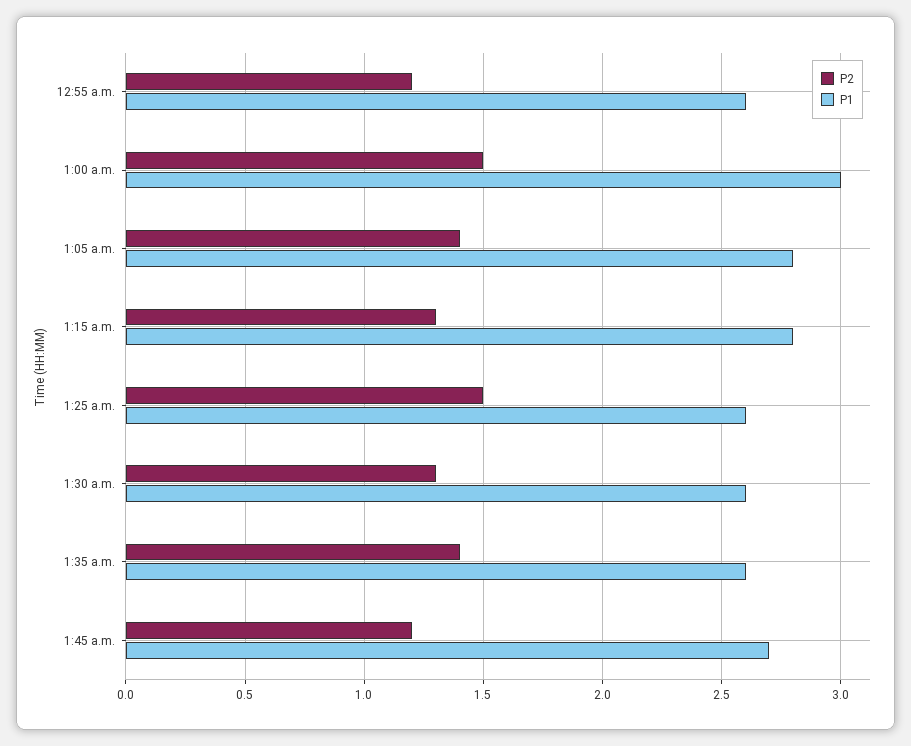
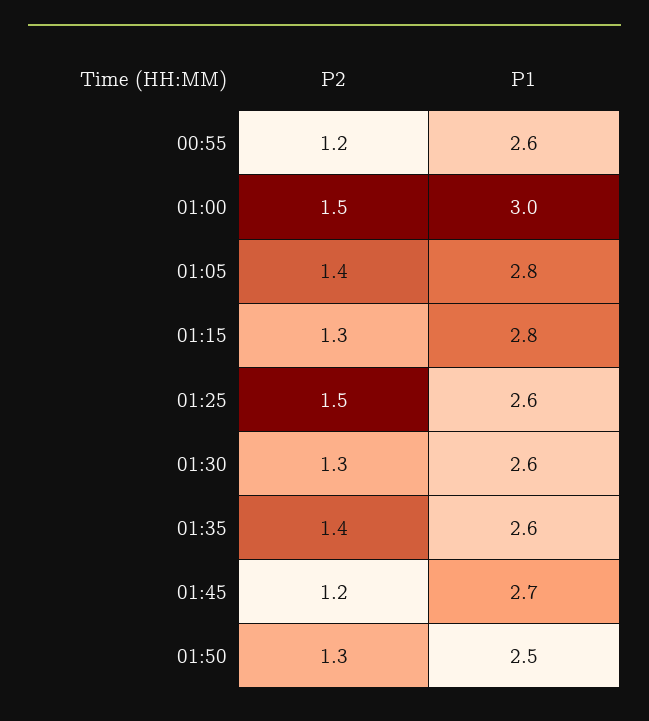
P2, 01:50: none -> 1.3
P1, 01:50: none -> 2.5

